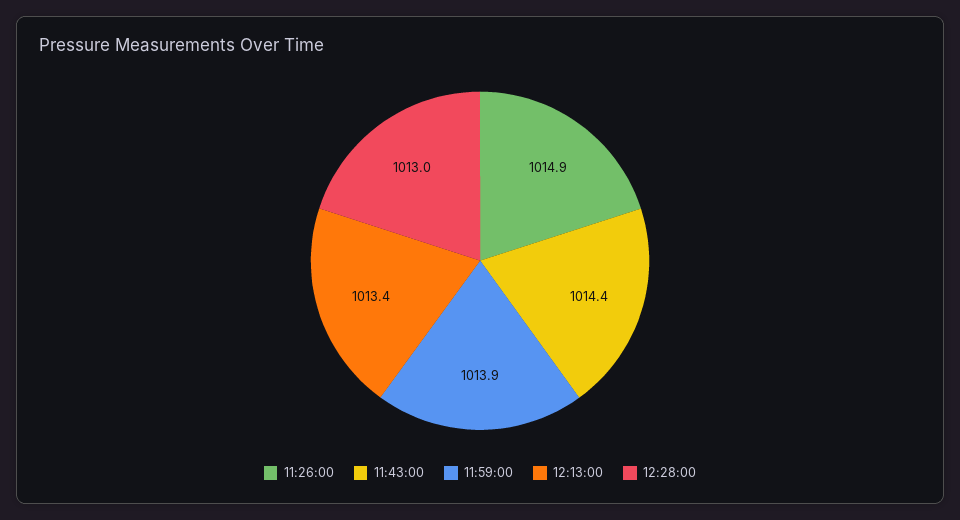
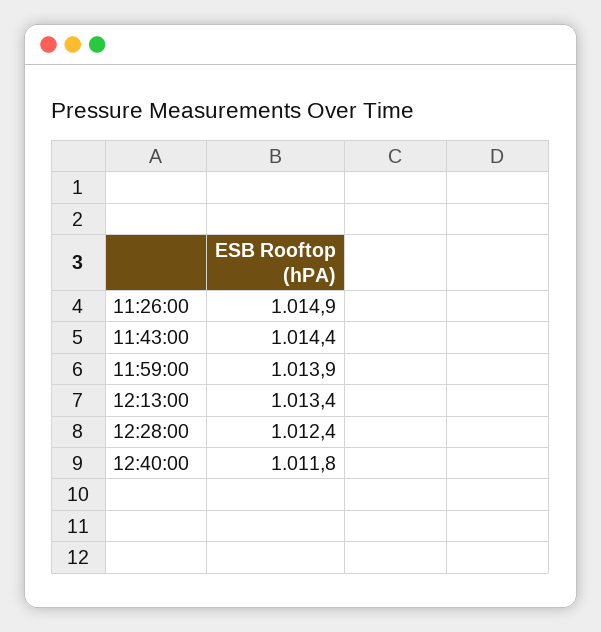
12:28:00: 1013 -> 1012.4
12:40:00: none -> 1011.8

